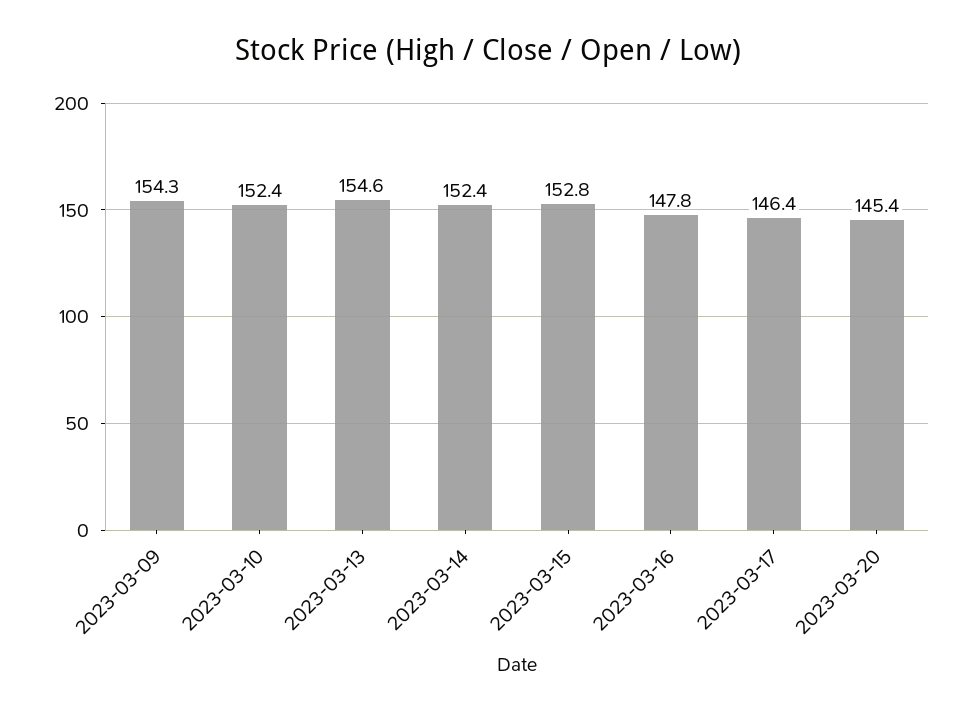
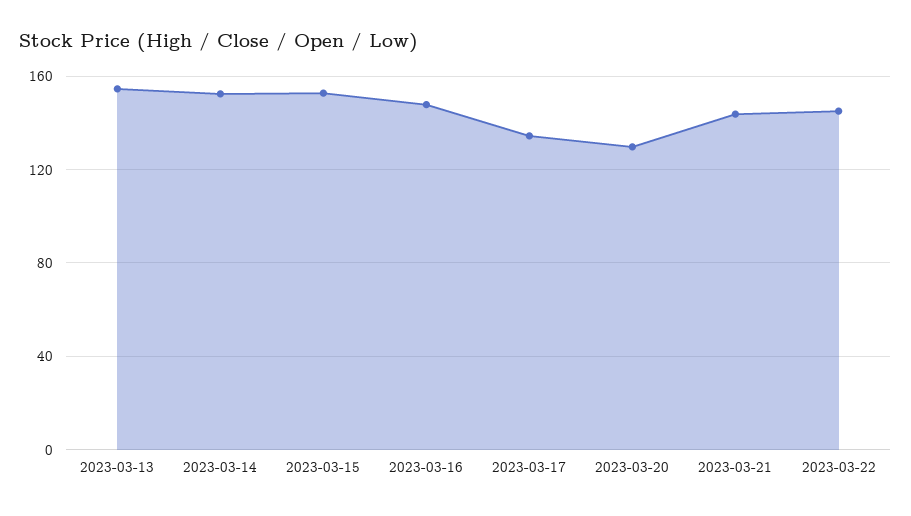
2023-03-09: 154.3 -> none
2023-03-10: 152.4 -> none
2023-03-17: 146.4 -> 135
2023-03-20: 145.4 -> 130
2023-03-21: none -> 145
2023-03-22: none -> 145

